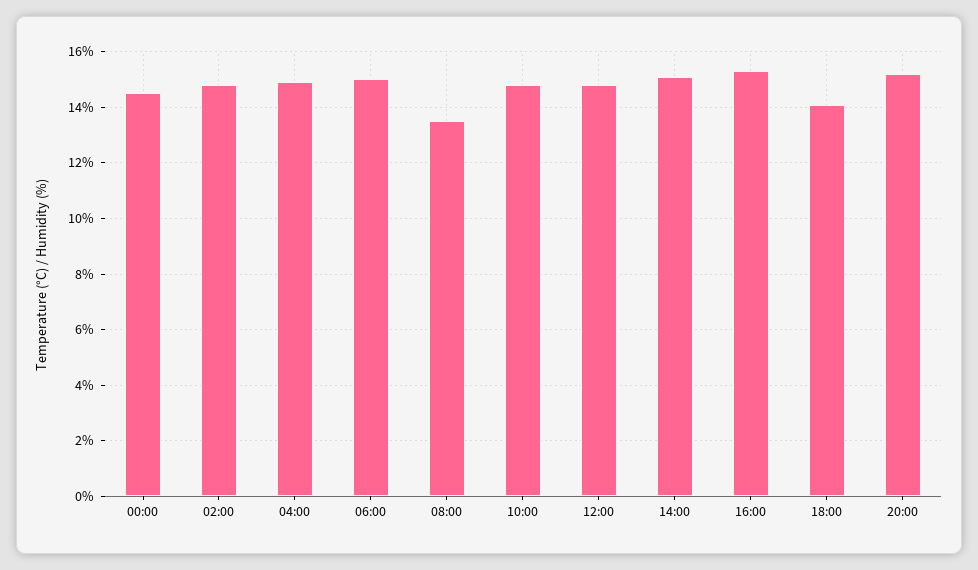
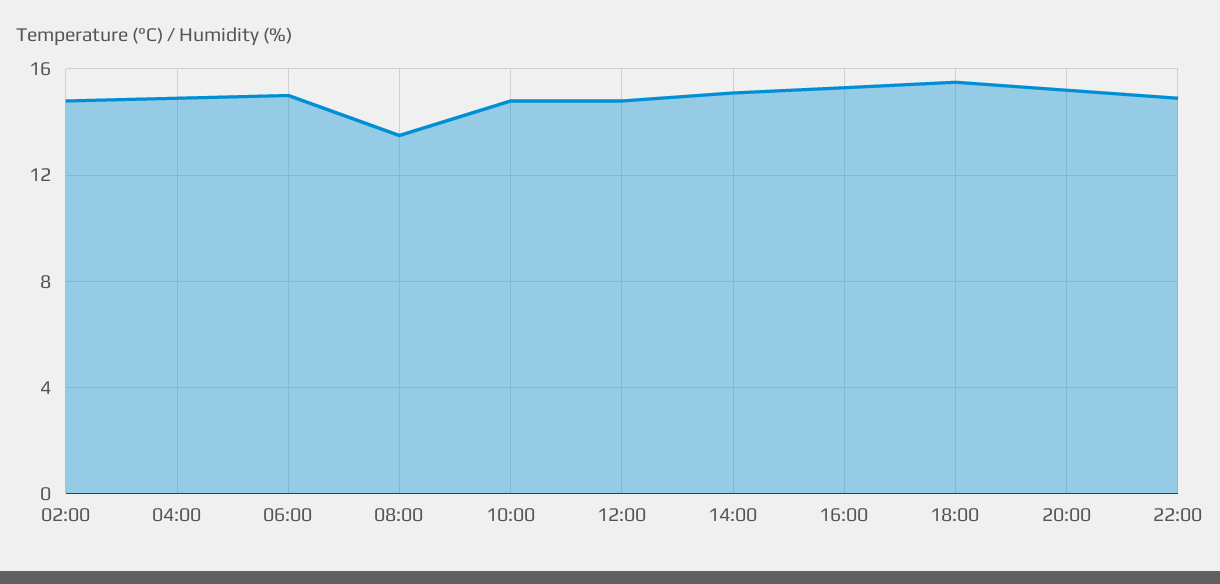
00:00: 14.5 -> none
18:00: 14 -> 15.5
22:00: none -> 15

